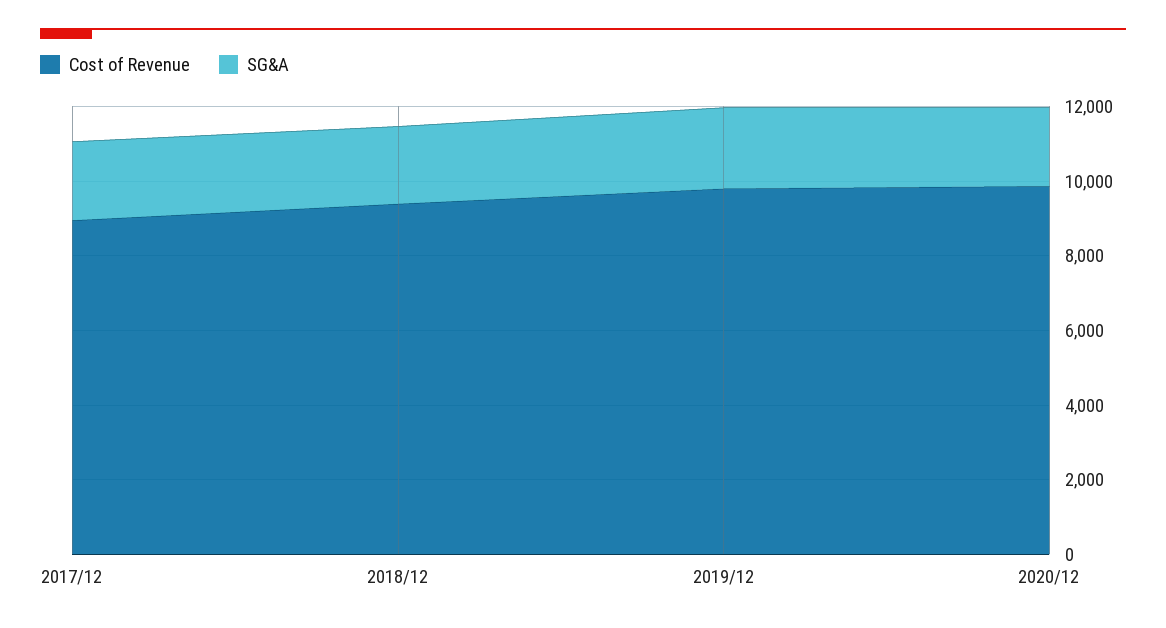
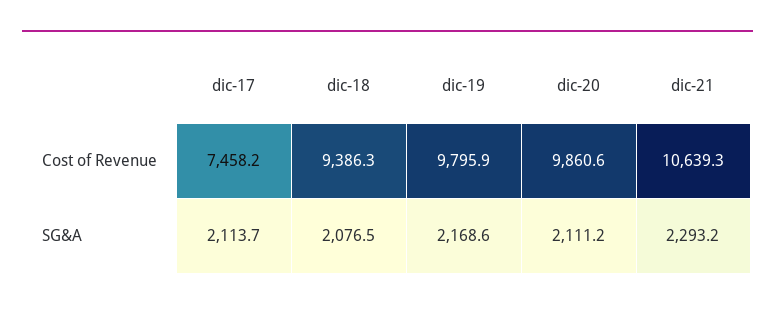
Cost of Revenue, 2017/12: 9000 -> 7458.2
Cost of Revenue, dic-21: none -> 10639.3
SG&A, dic-21: none -> 2293.2

